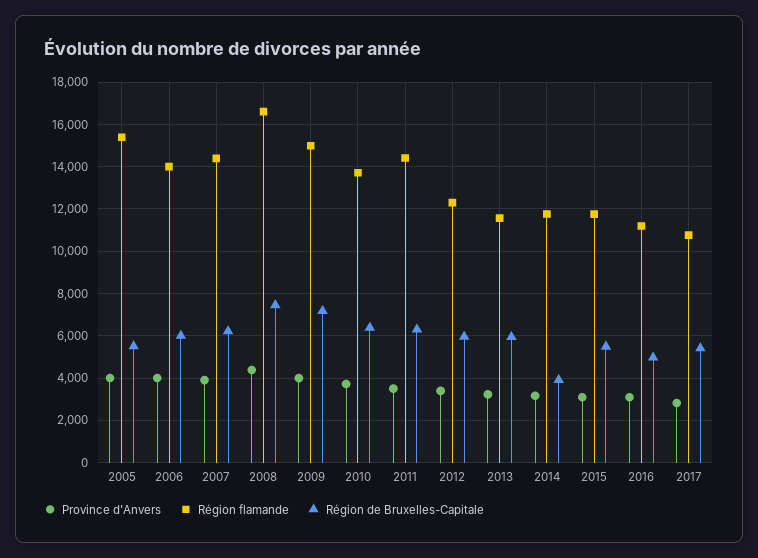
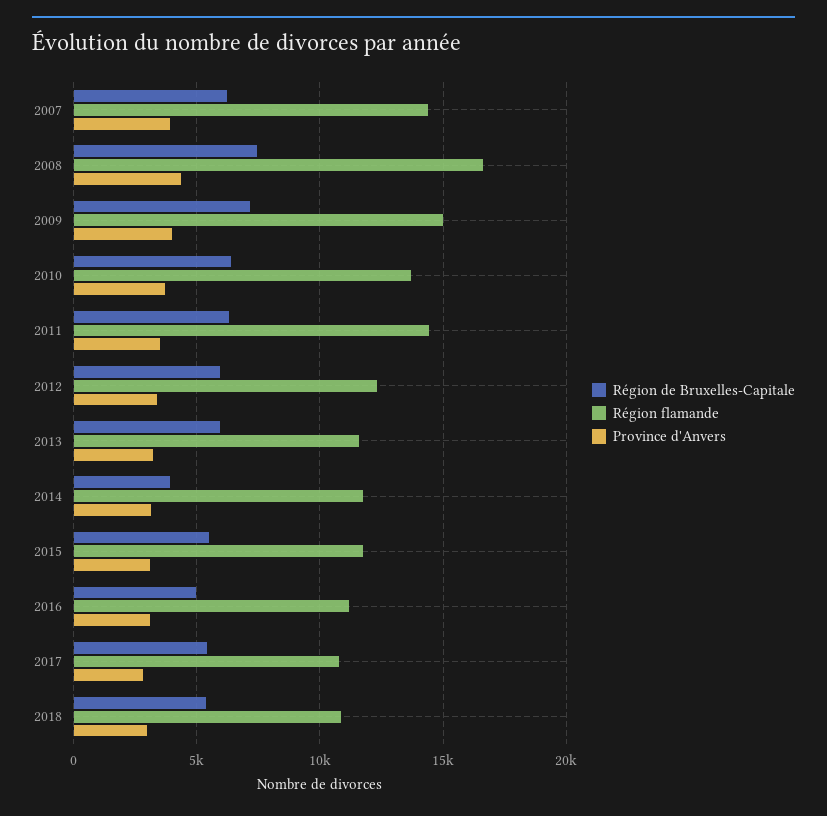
Province d'Anvers, 2005: 4000 -> none
Région flamande, 2005: 15500 -> none
Région de Bruxelles-Capitale, 2005: 5500 -> none
Province d'Anvers, 2006: 4000 -> none
Région flamande, 2006: 14000 -> none
Région de Bruxelles-Capitale, 2006: 6000 -> none
Région de Bruxelles-Capitale, 2018: none -> 5500
Région flamande, 2018: none -> 11000
Province d'Anvers, 2018: none -> 3000

